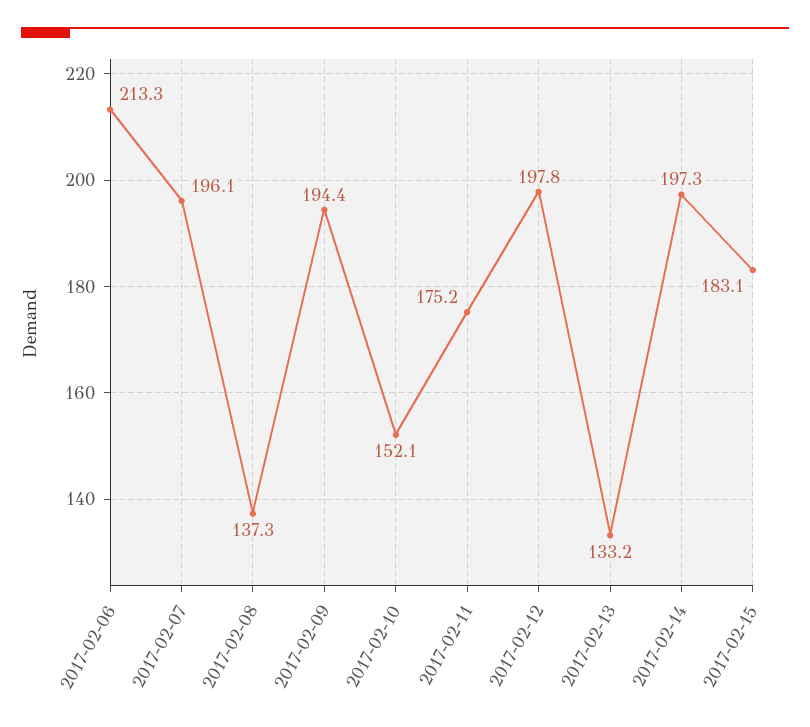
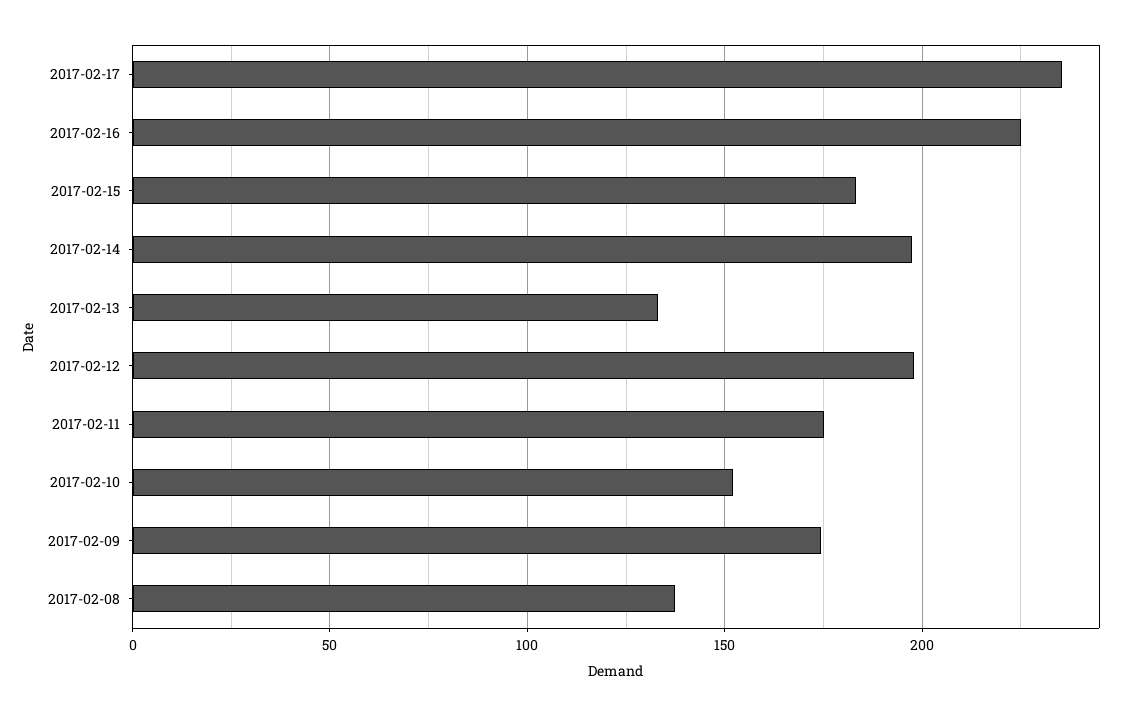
2017-02-06: 213.3 -> none
2017-02-07: 196.1 -> none
2017-02-09: 194.4 -> 175
2017-02-17: none -> 235
2017-02-16: none -> 225

